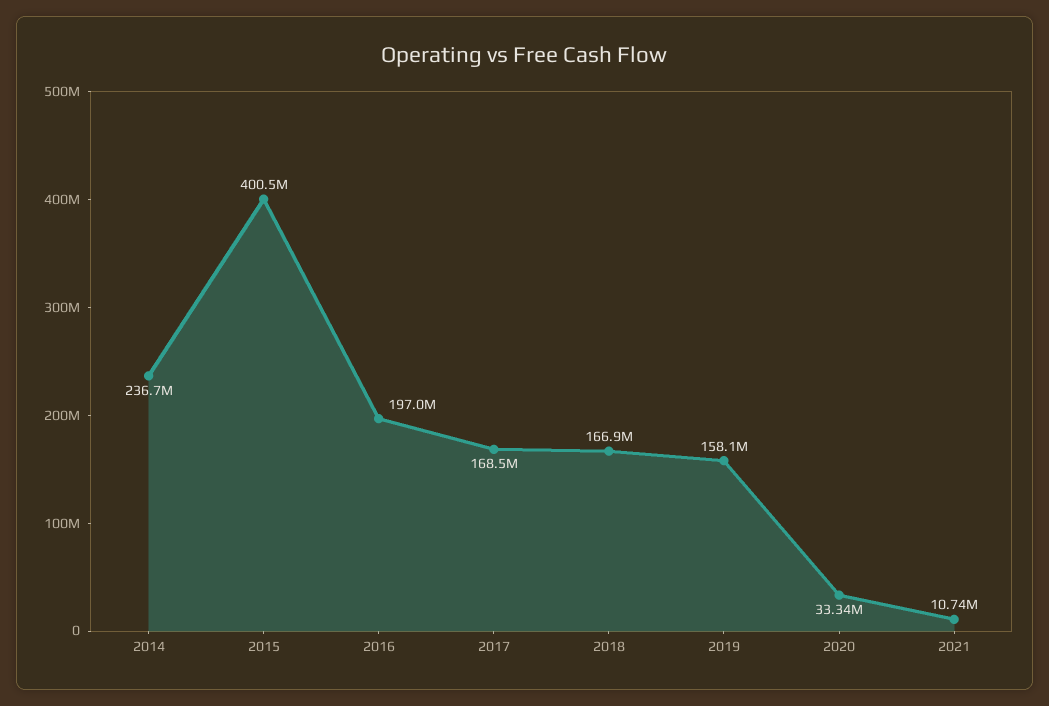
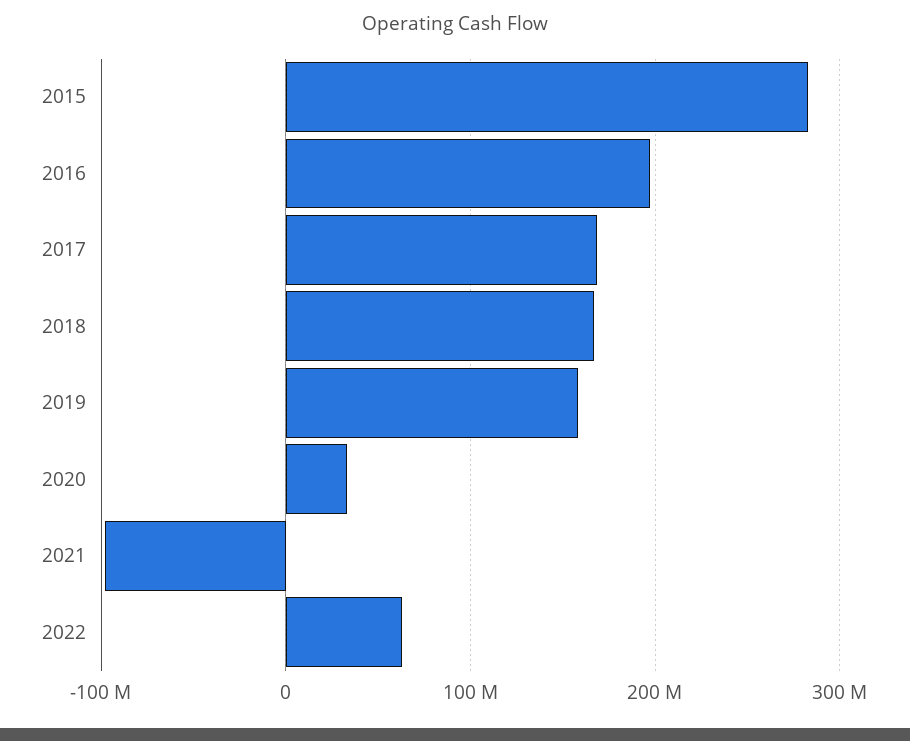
2014: 236700000 -> none
2015: 400500000 -> 280000000
2021: 10740000 -> -100000000
2022: none -> 60000000

